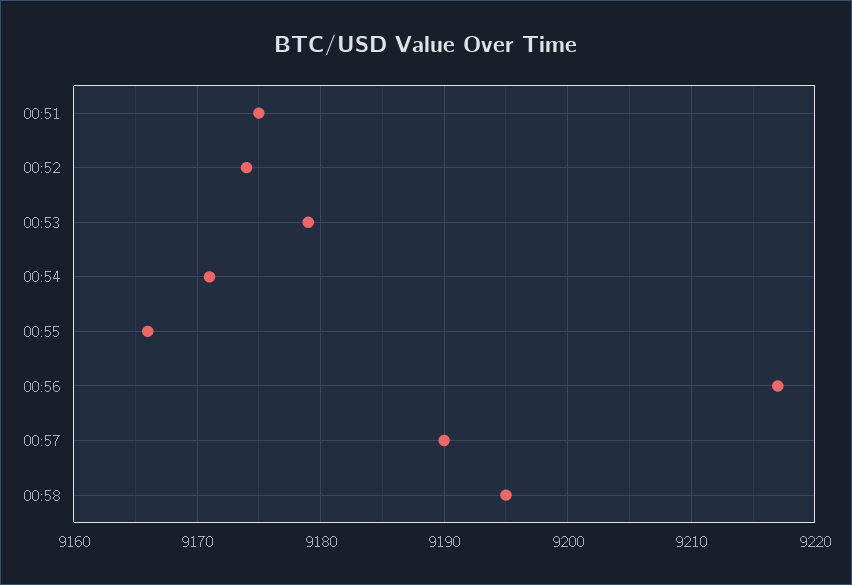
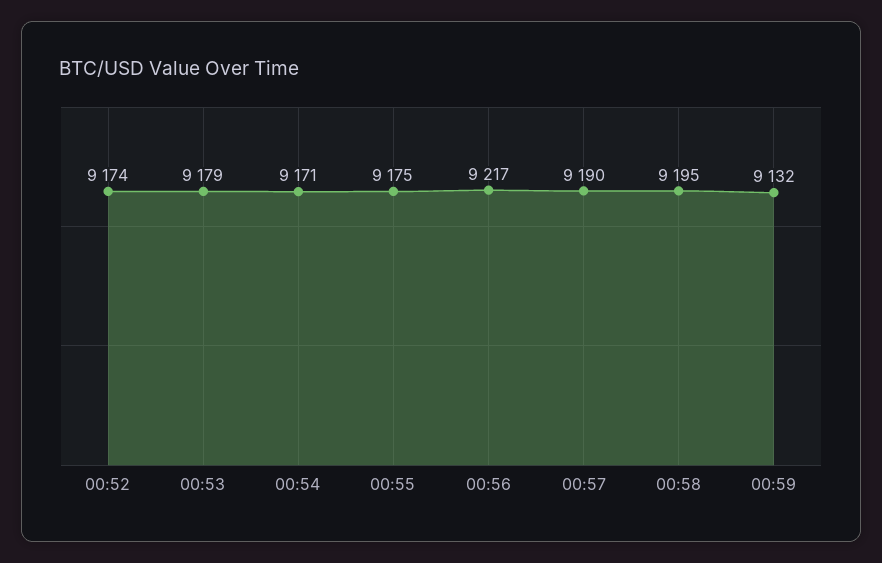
00:51: 9175 -> none
00:55: 9166 -> 9175
00:59: none -> 9132

